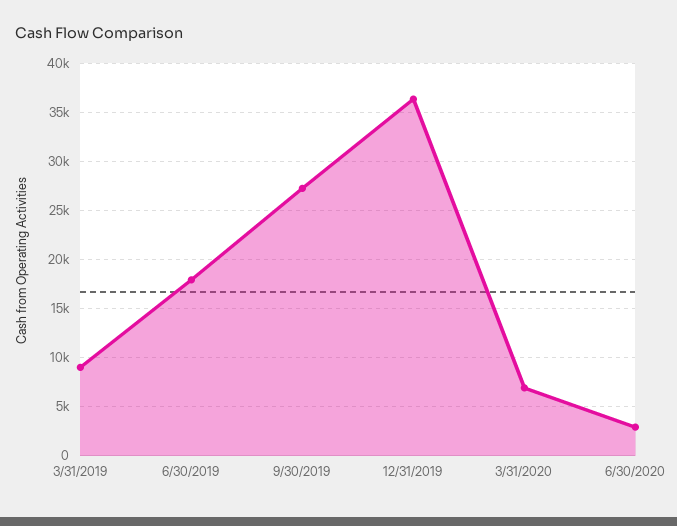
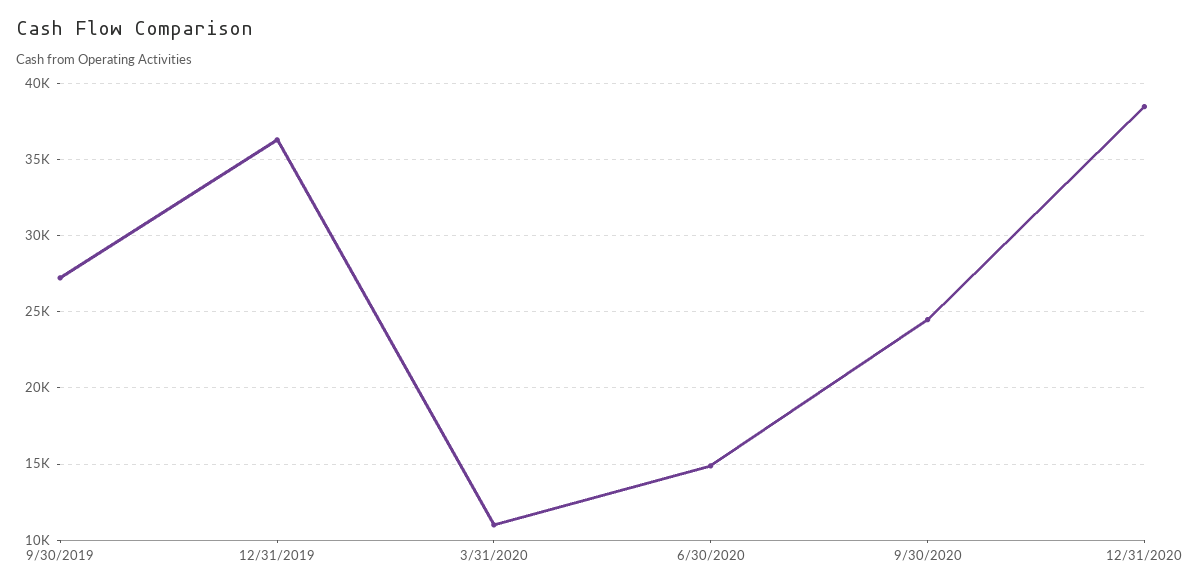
3/31/2019: 9000 -> none
6/30/2019: 18000 -> none
3/31/2020: 7000 -> 11000
6/30/2020: 3000 -> 15000
9/30/2020: none -> 24500
12/31/2020: none -> 38500

